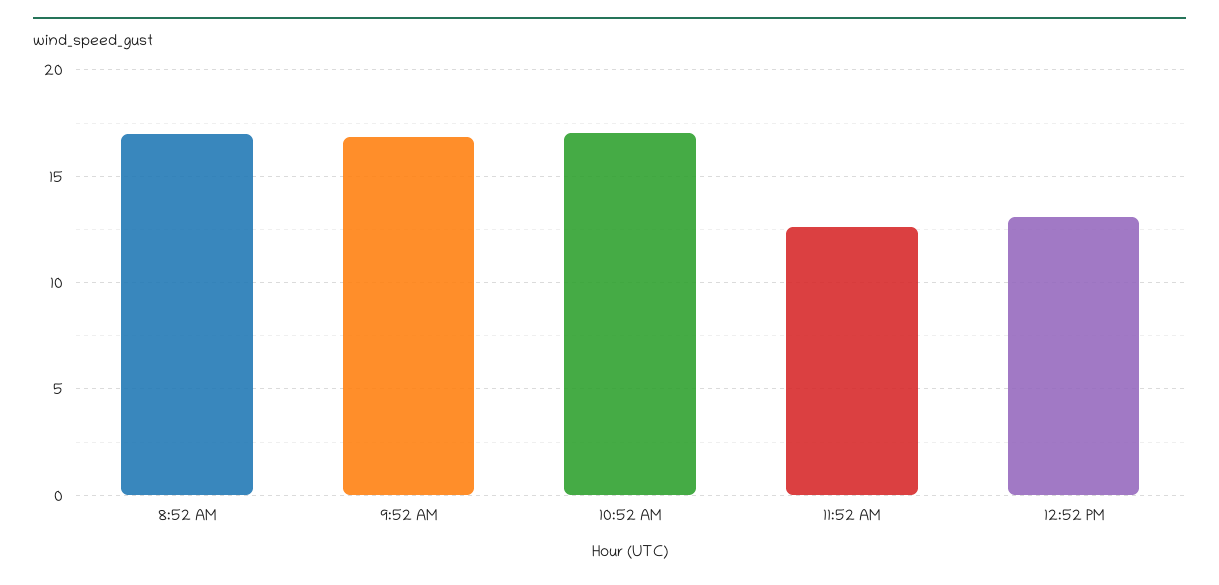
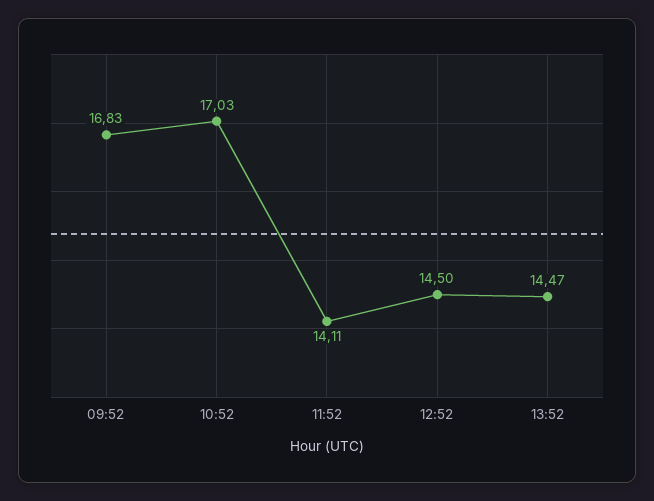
8:52 AM: 17 -> none
11:52 AM: 12.5 -> 14.11
12:52 PM: 13 -> 14.5
13:52: none -> 14.47

